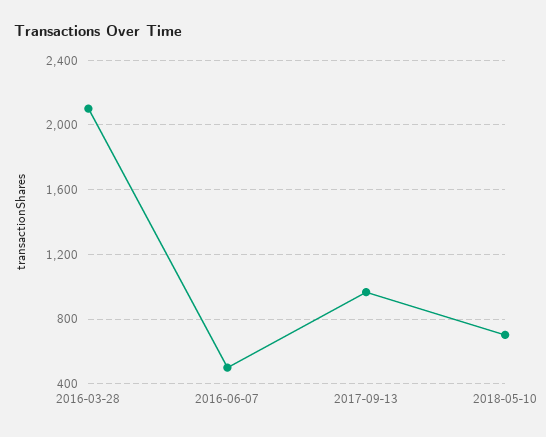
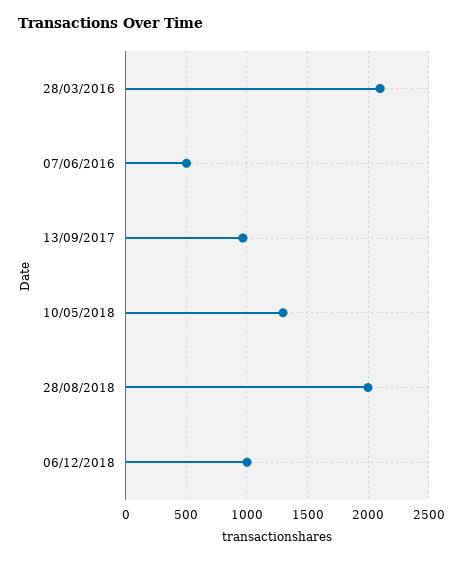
2018-05-10: 700 -> 1300
28/08/2018: none -> 2000
06/12/2018: none -> 1000

